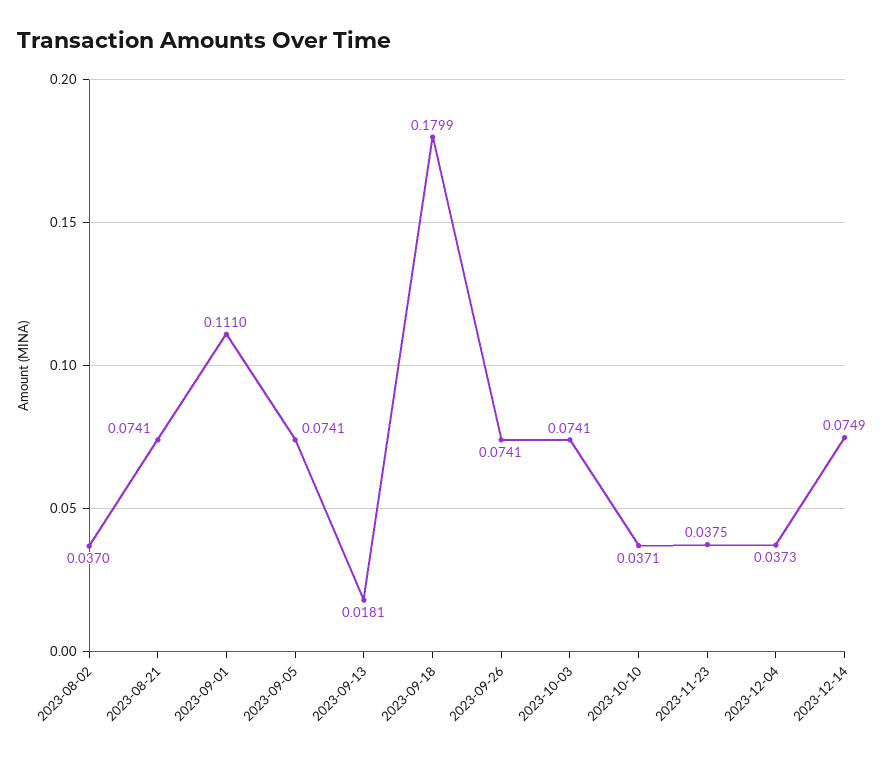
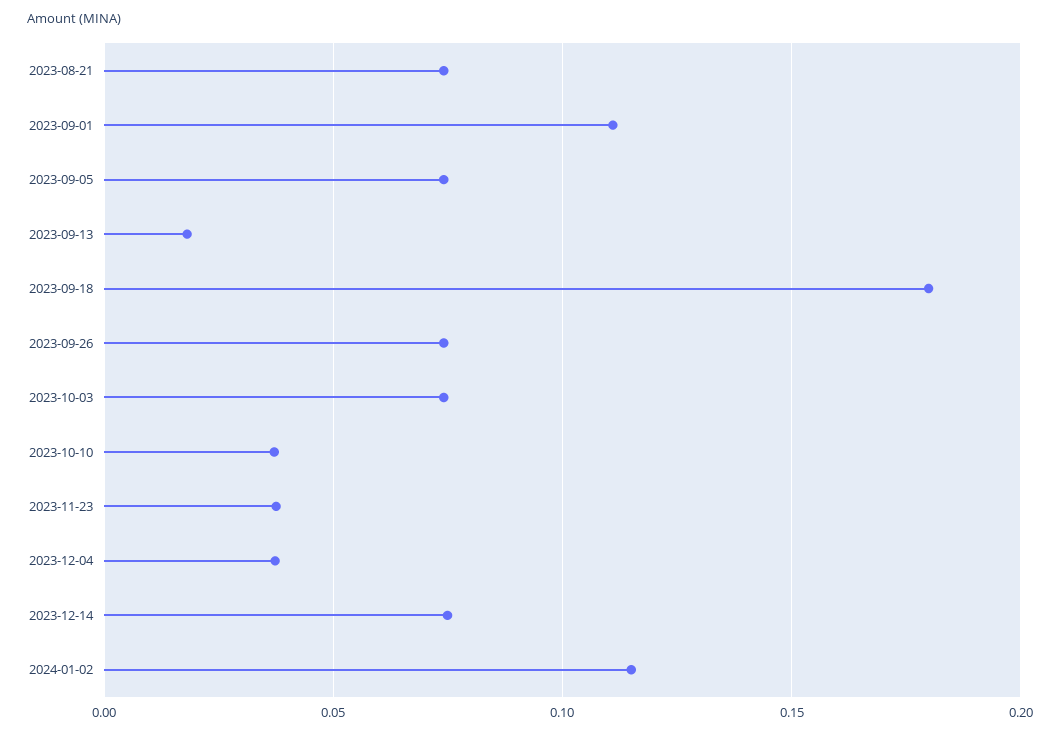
2023-08-02: 0.037 -> none
2024-01-02: none -> 0.115

